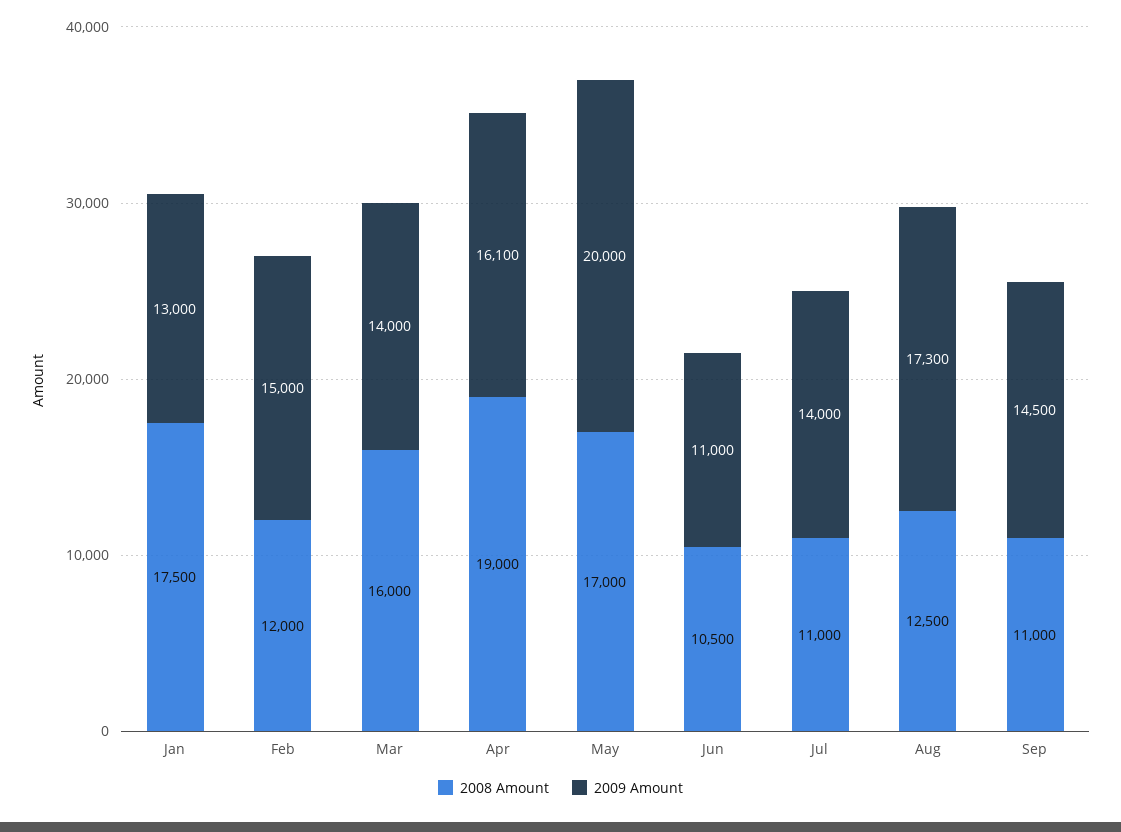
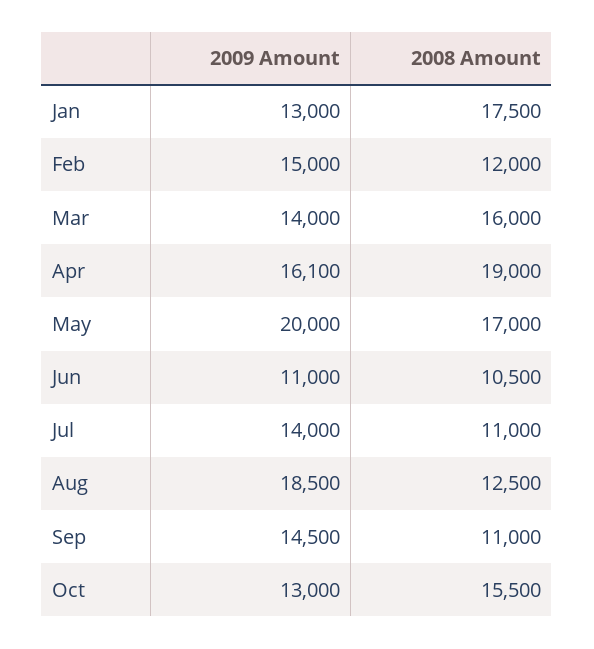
2009 Amount, Aug: 17300 -> 18500
2009 Amount, Oct: none -> 13000
2008 Amount, Oct: none -> 15500

